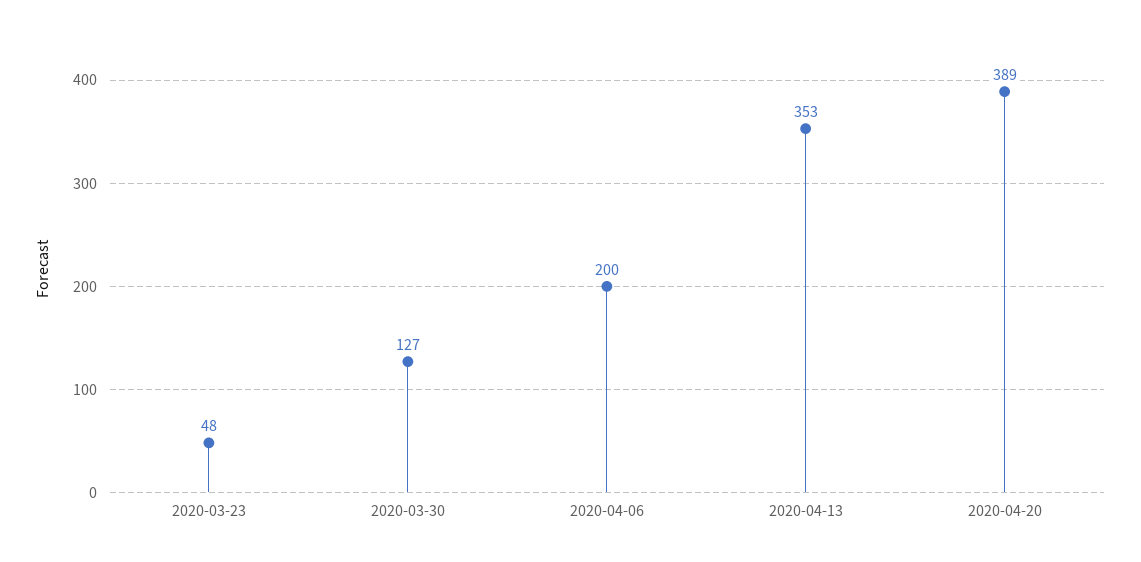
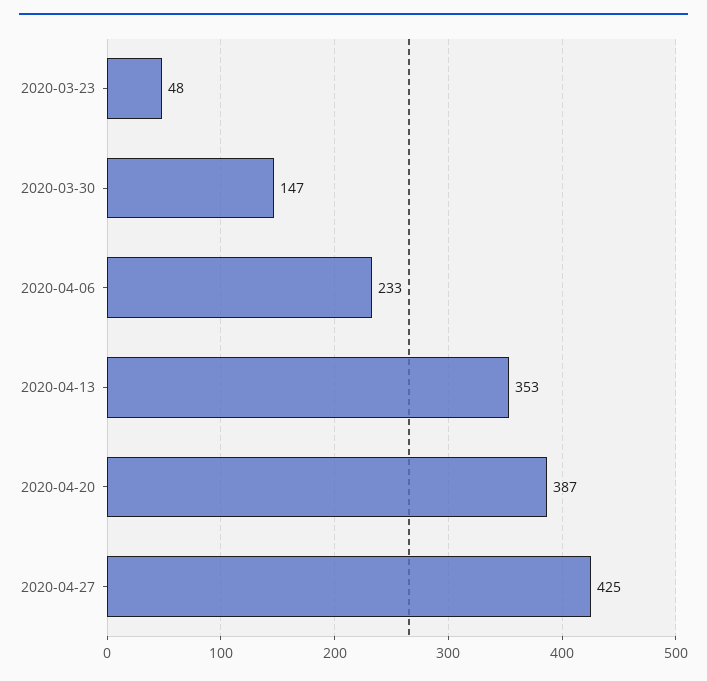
2020-03-30: 127 -> 147
2020-04-06: 200 -> 233
2020-04-20: 389 -> 387
2020-04-27: none -> 425

